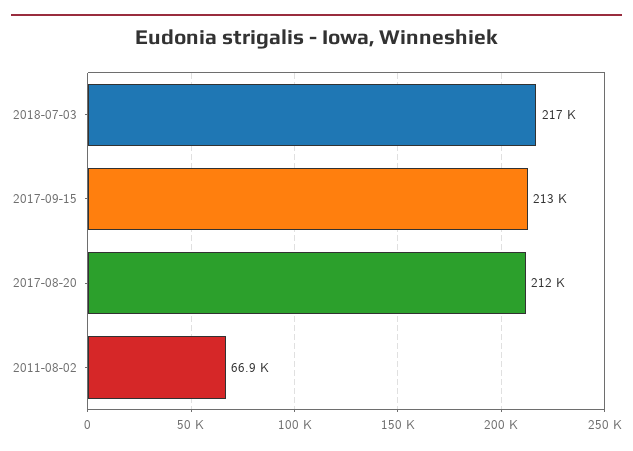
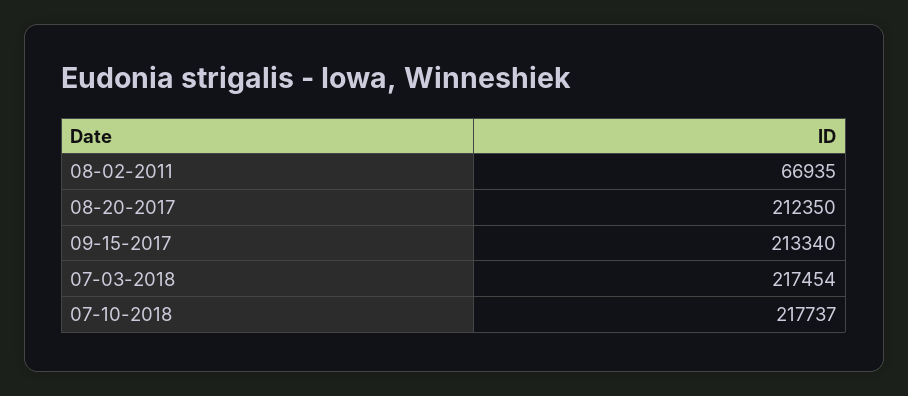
07-10-2018: none -> 217737

